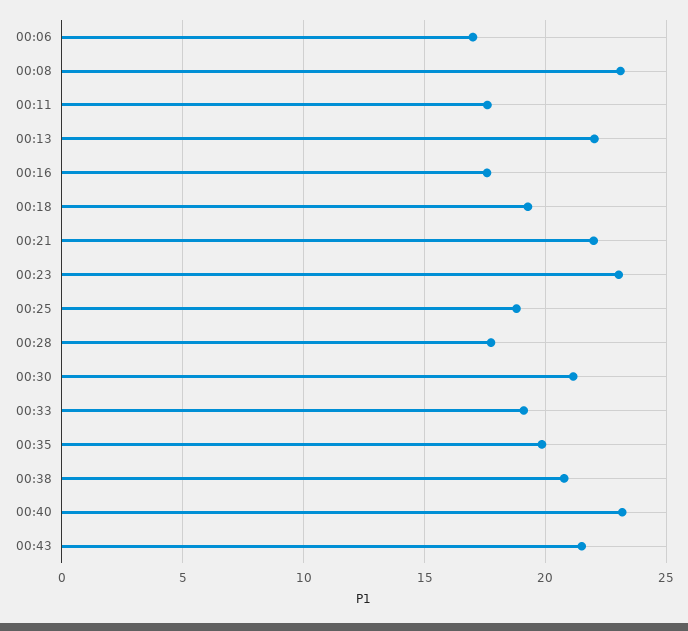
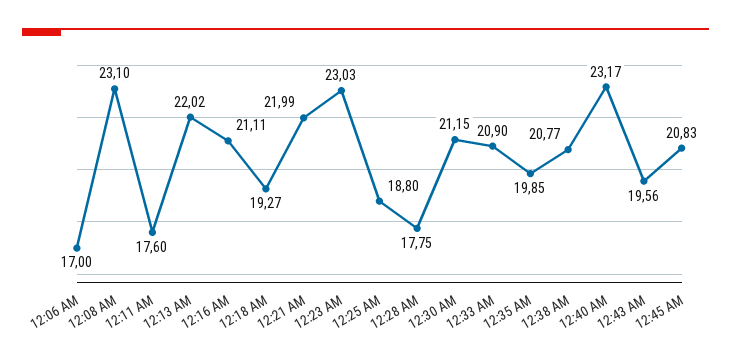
00:16: 17.5 -> 21.11
00:33: 19 -> 20.9
00:43: 21.5 -> 19.56
12:45 AM: none -> 20.83

